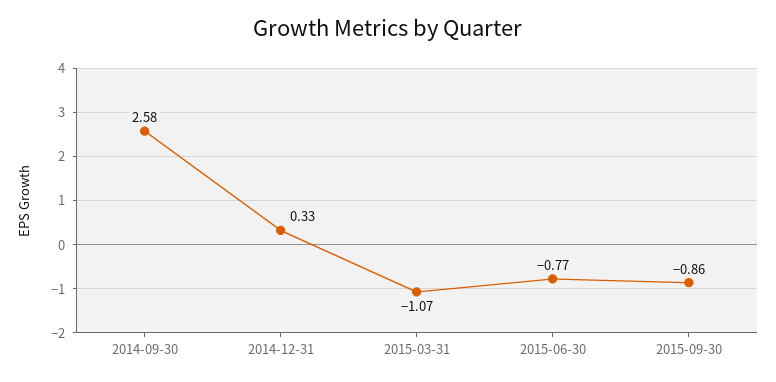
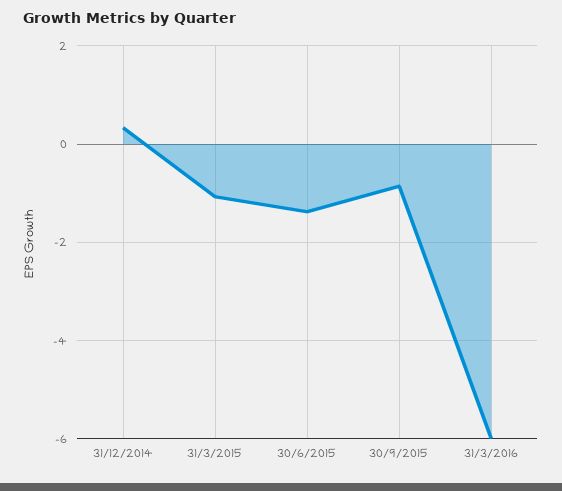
2014-09-30: 2.58 -> none
2015-06-30: -0.77 -> -1.4
31/3/2016: none -> -6

